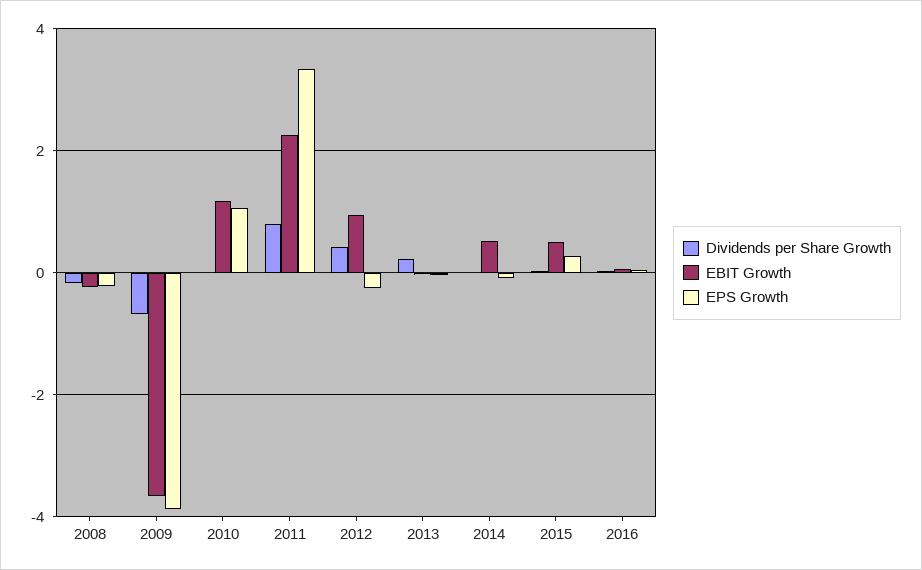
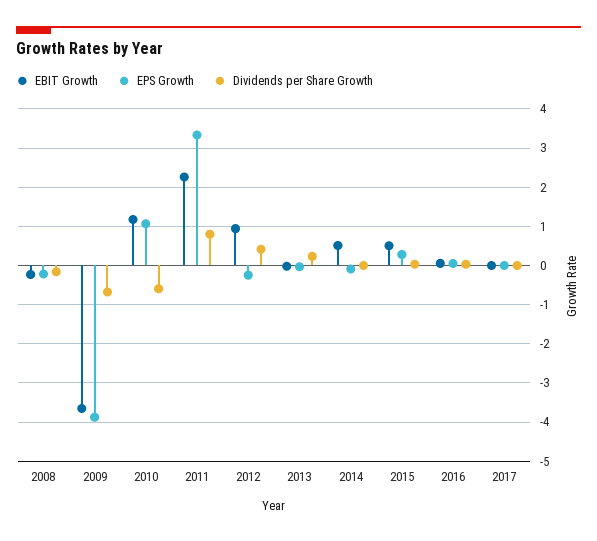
Dividends per Share Growth, 2010: 0 -> -0.6
EBIT Growth, 2017: none -> 0
EPS Growth, 2017: none -> 0
Dividends per Share Growth, 2017: none -> 0

